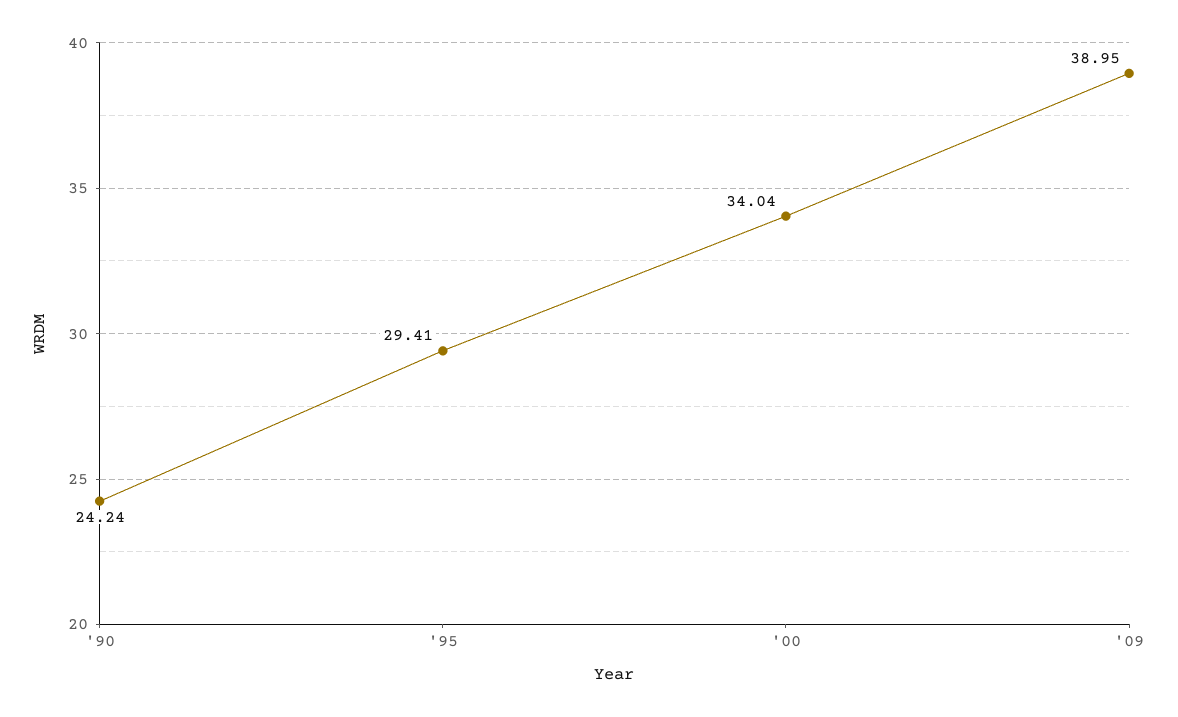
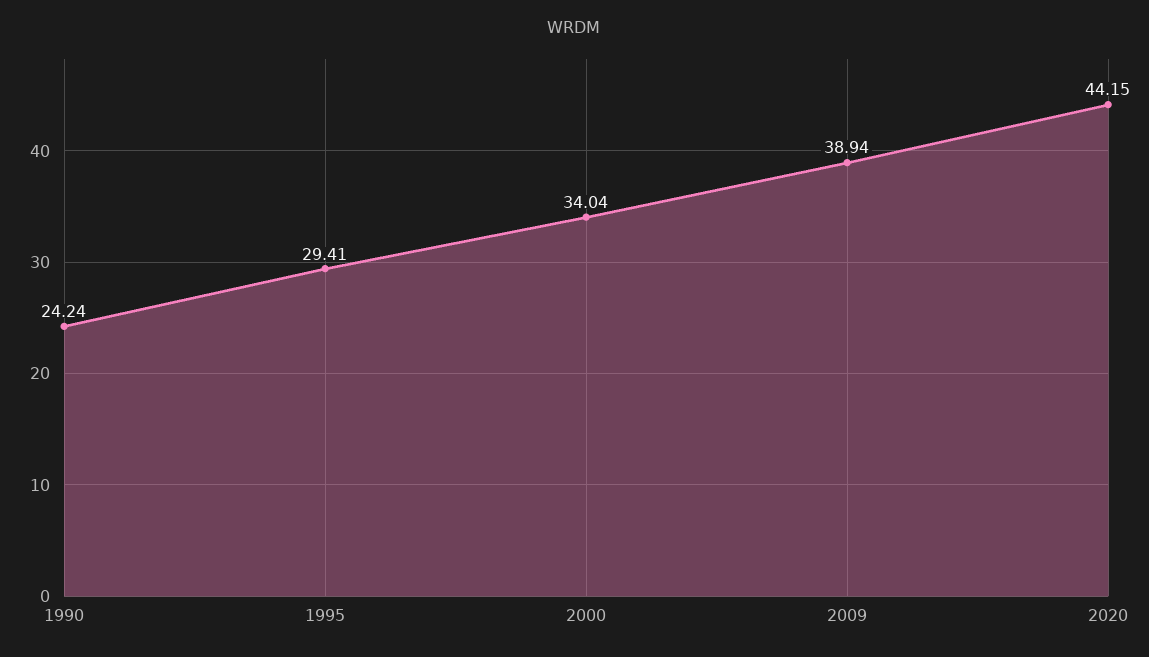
'09: 38.95 -> 38.94
2020: none -> 44.15

